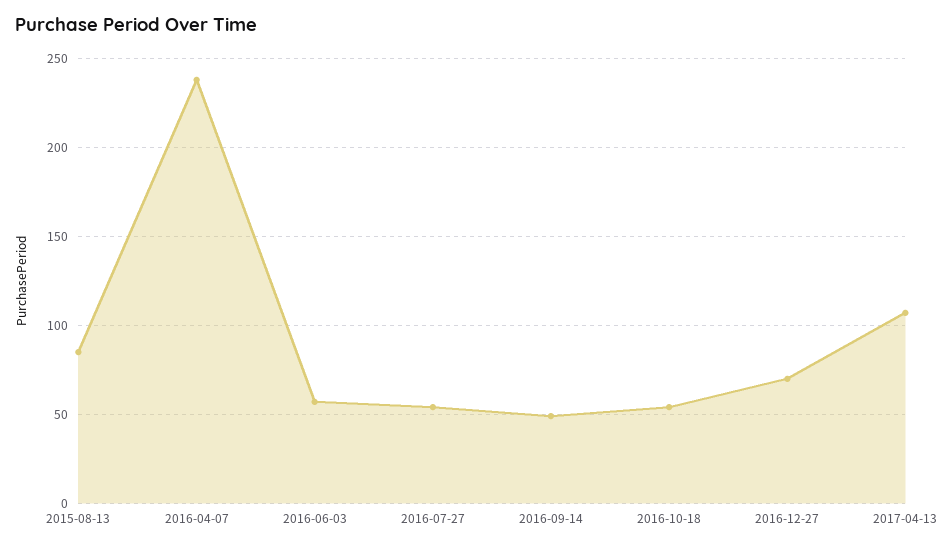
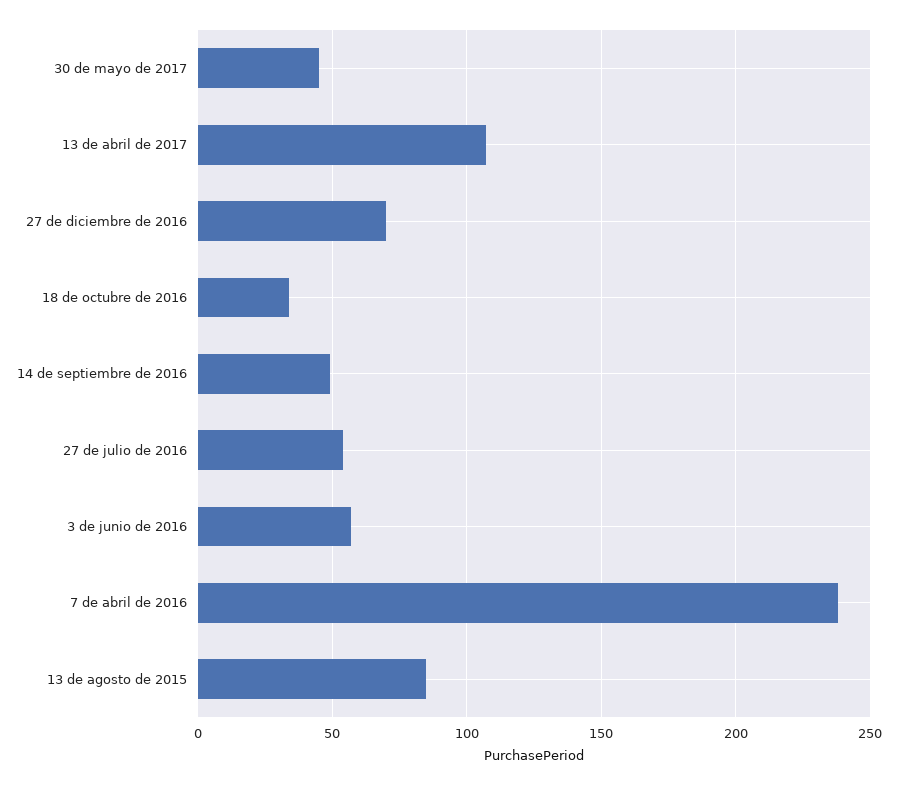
2016-10-18: 55 -> 35
30 de mayo de 2017: none -> 45

